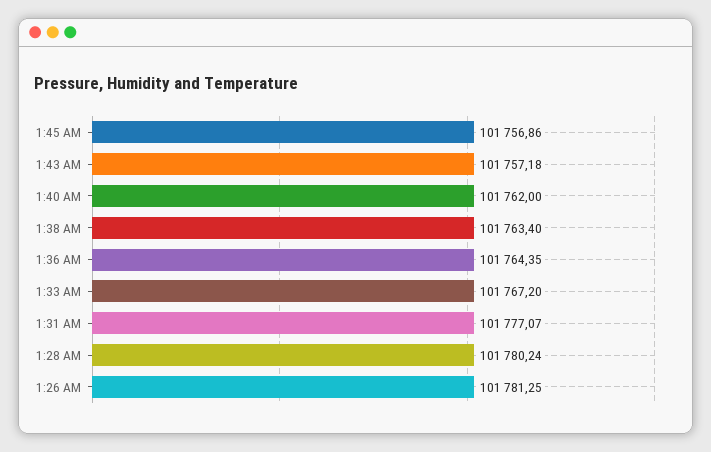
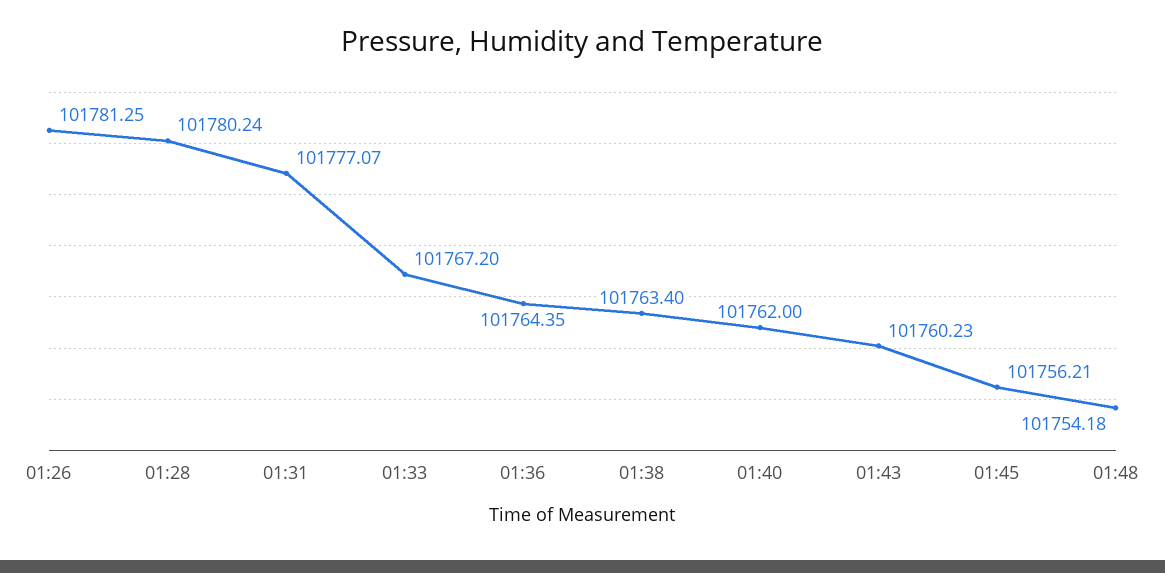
1:45 AM: 101756.86 -> 101756.21
1:43 AM: 101757.18 -> 101760.23
01:48: none -> 101754.18

